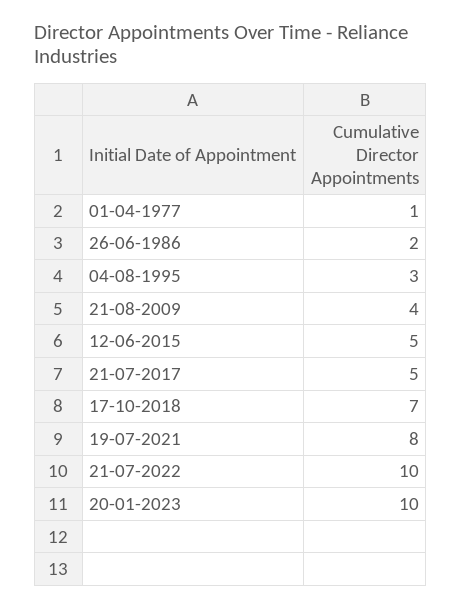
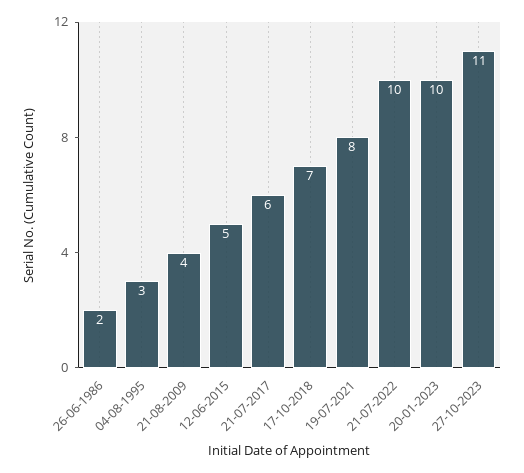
01-04-1977: 1 -> none
21-07-2017: 5 -> 6
27-10-2023: none -> 11

